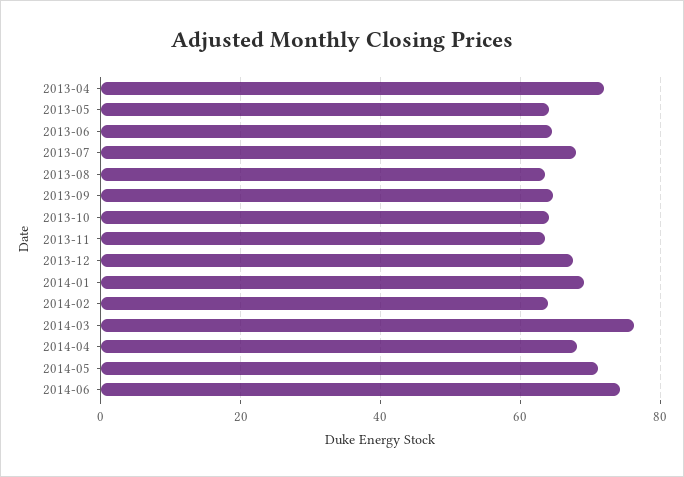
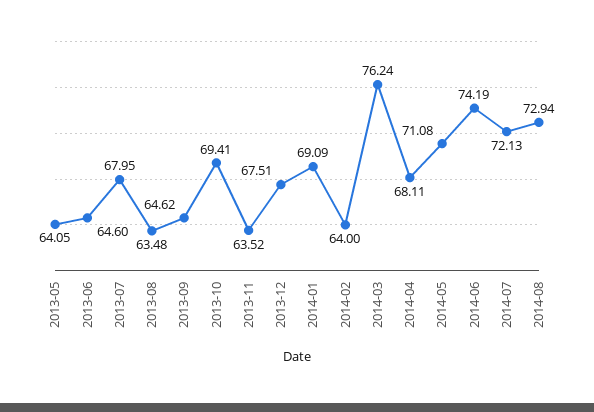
2013-04: 72 -> none
2013-10: 64 -> 69.41
2014-07: none -> 72.13
2014-08: none -> 72.94

